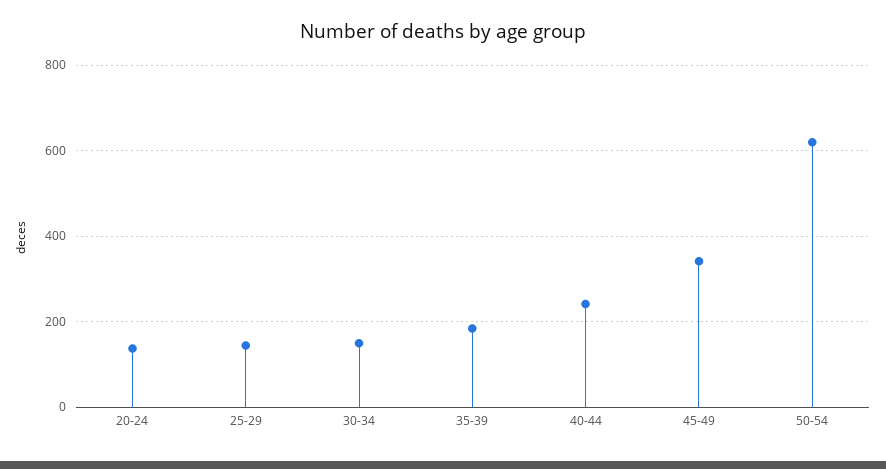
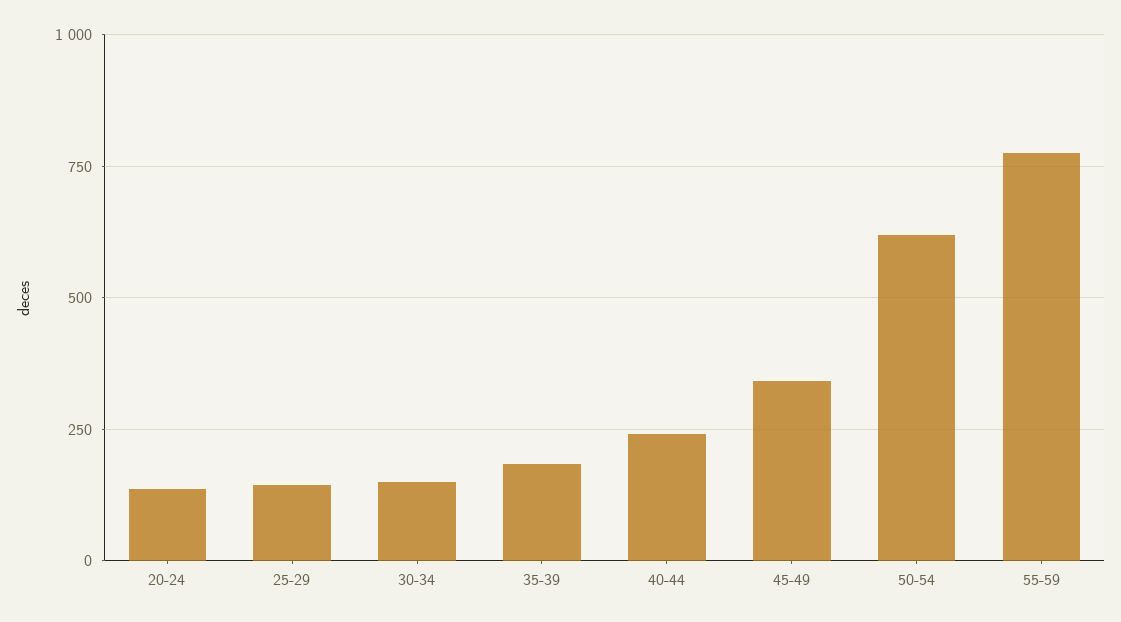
55-59: none -> 775

